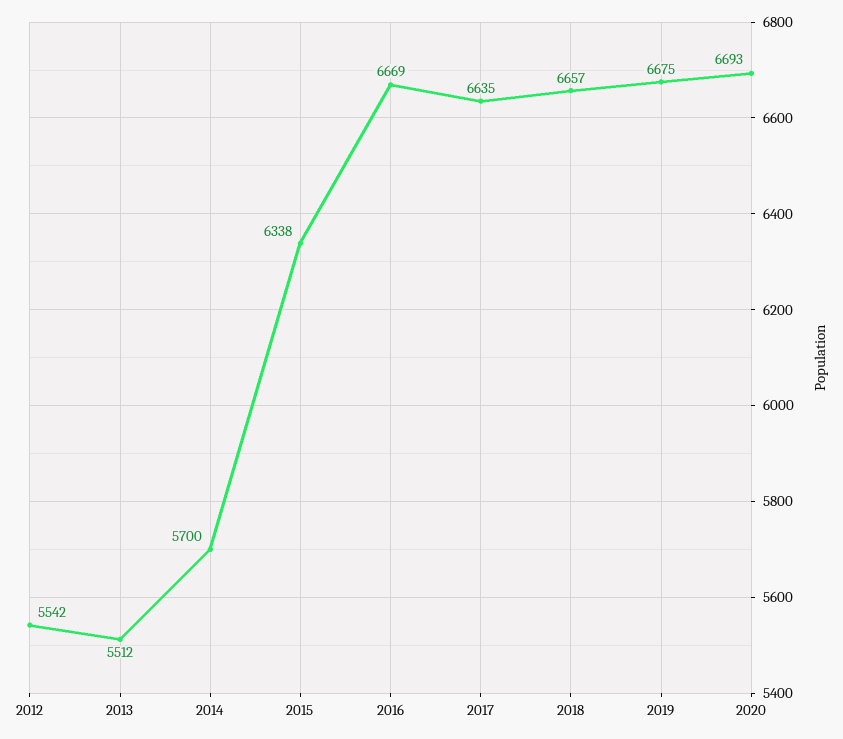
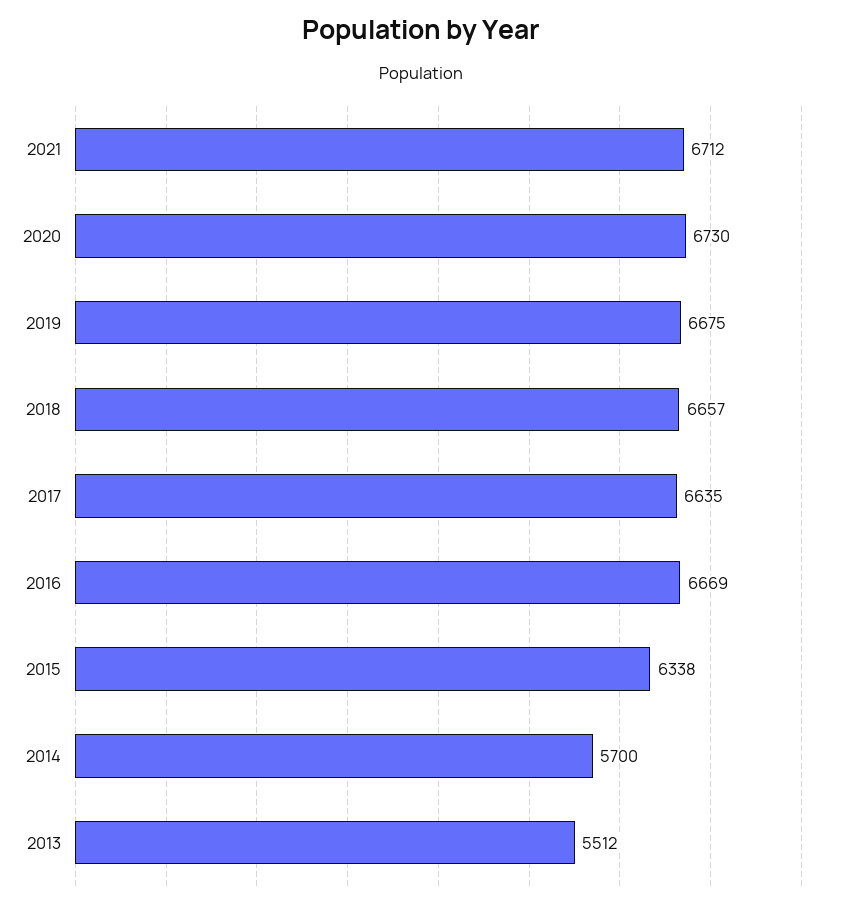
2012: 5542 -> none
2020: 6693 -> 6730
2021: none -> 6712

